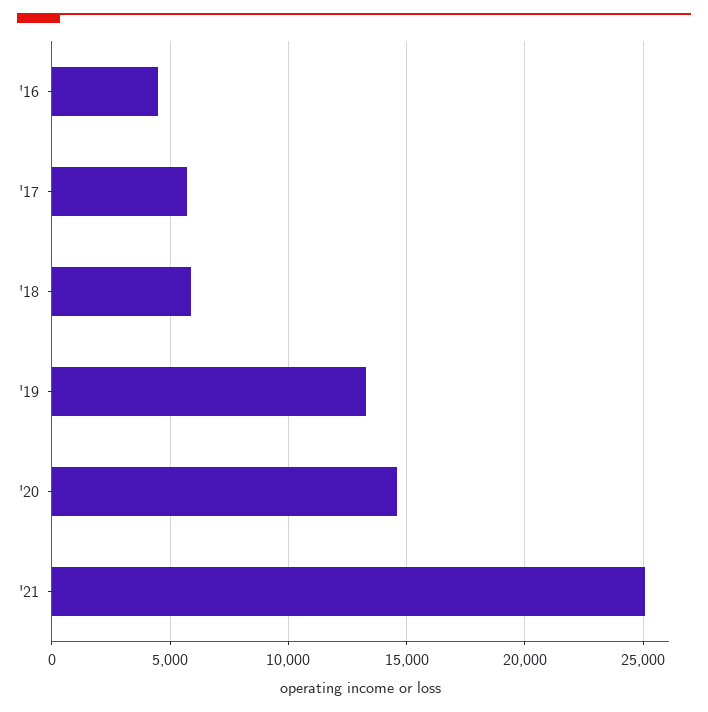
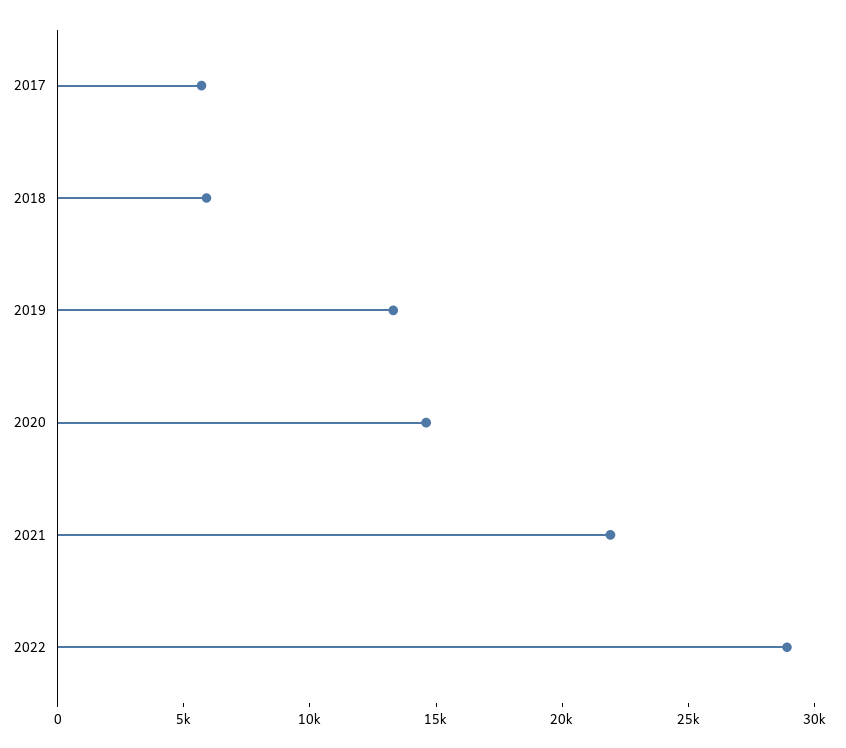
'16: 4500 -> none
'21: 25000 -> 22000
2022: none -> 29000

